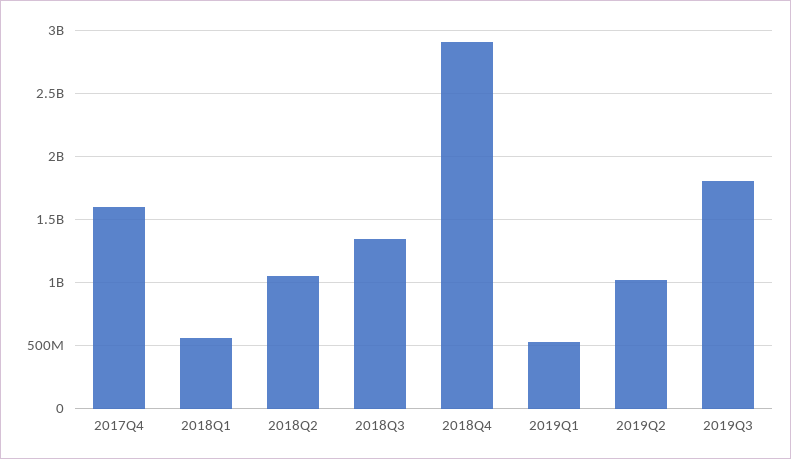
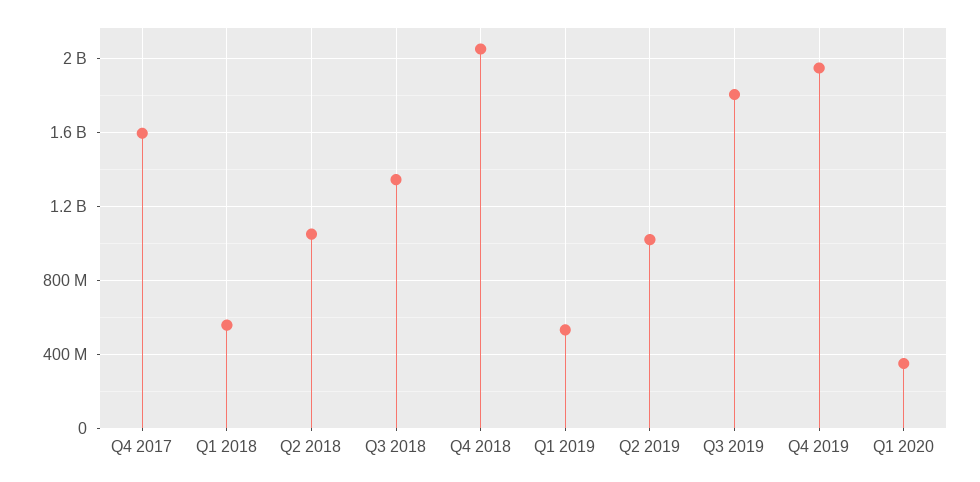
2018Q4: 2900000000 -> 2050000000
Q4 2019: none -> 1950000000
Q1 2020: none -> 350000000

